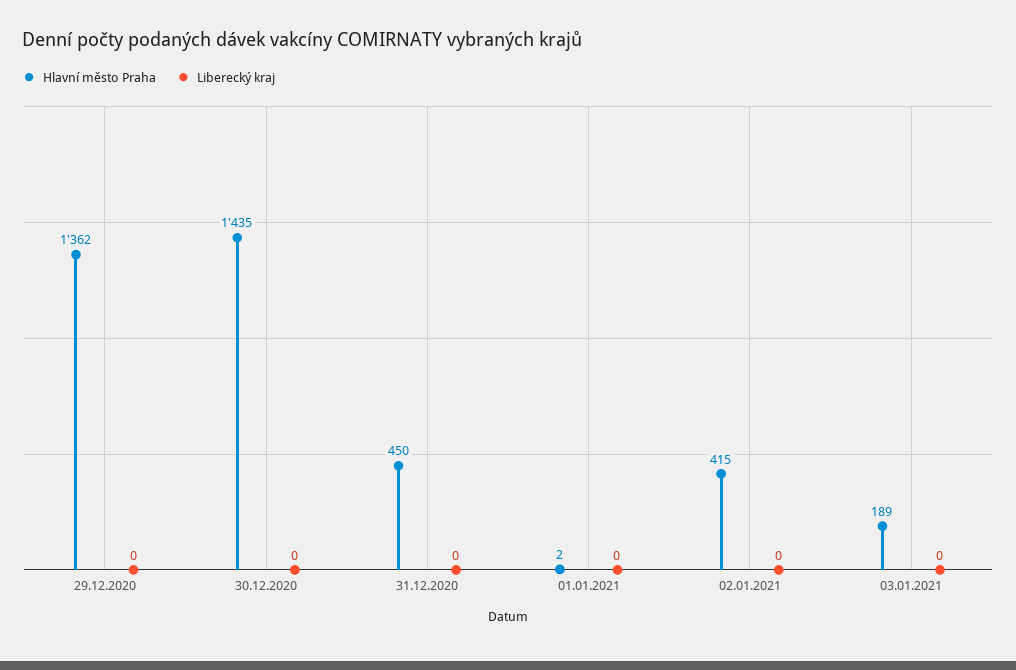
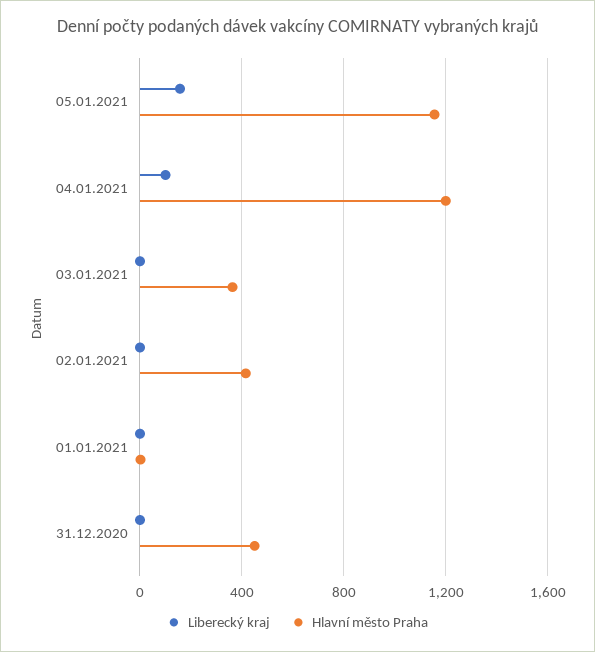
Hlavní město Praha, 29.12.2020: 1362 -> none
Liberecký kraj, 29.12.2020: 0 -> none
Hlavní město Praha, 30.12.2020: 1435 -> none
Liberecký kraj, 30.12.2020: 0 -> none
Hlavní město Praha, 03.01.2021: 189 -> 350
Liberecký kraj, 05.01.2021: none -> 150
Hlavní město Praha, 05.01.2021: none -> 1150
Liberecký kraj, 04.01.2021: none -> 100
Hlavní město Praha, 04.01.2021: none -> 1200

